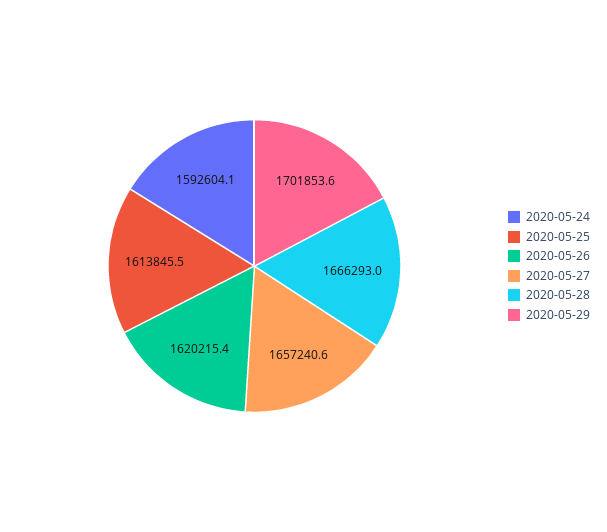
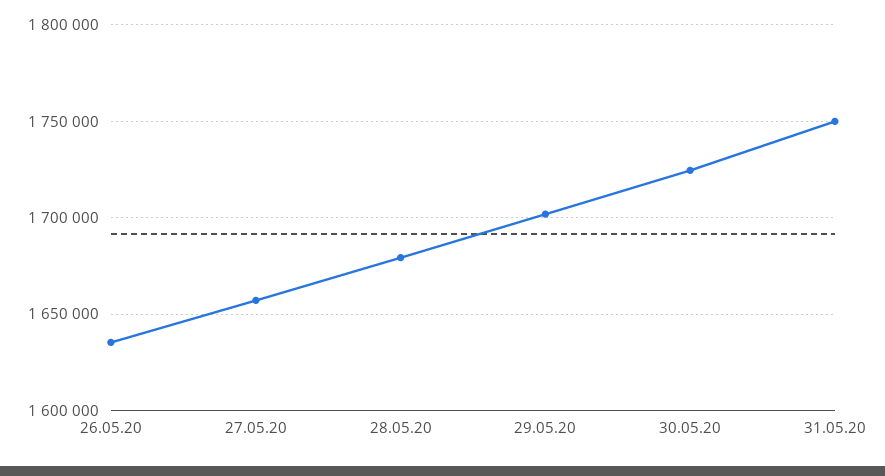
2020-05-24: 1592604.1 -> none
2020-05-25: 1613845.5 -> none
2020-05-26: 1620215.4 -> 1635000
2020-05-28: 1666293 -> 1680000
30.05.20: none -> 1725000
31.05.20: none -> 1750000

